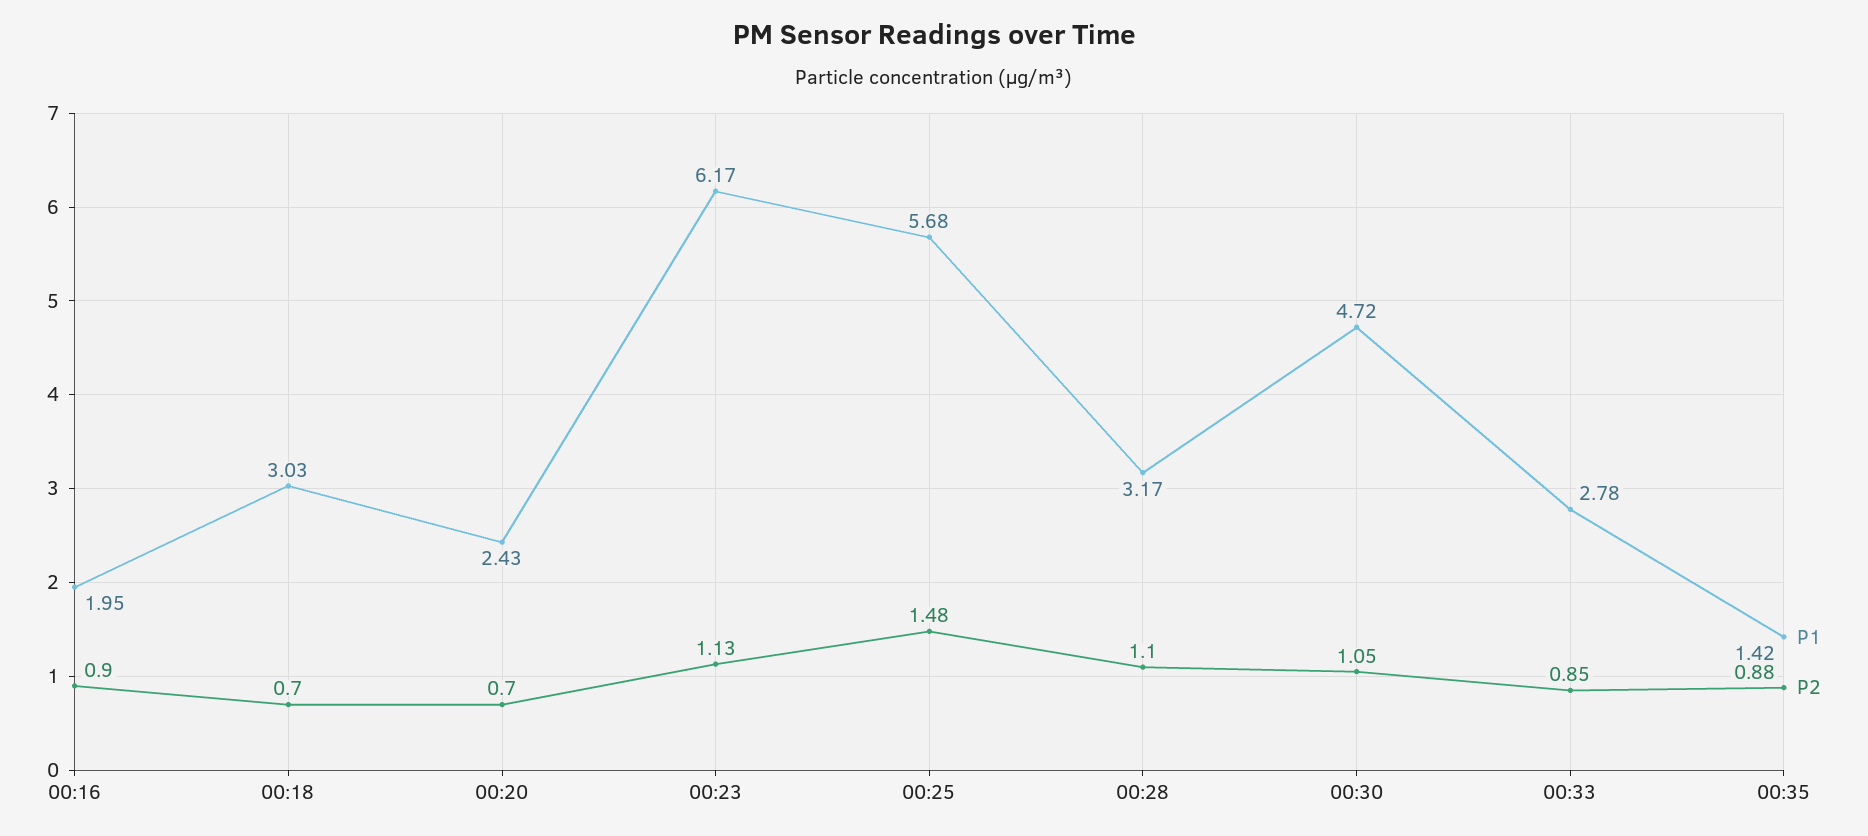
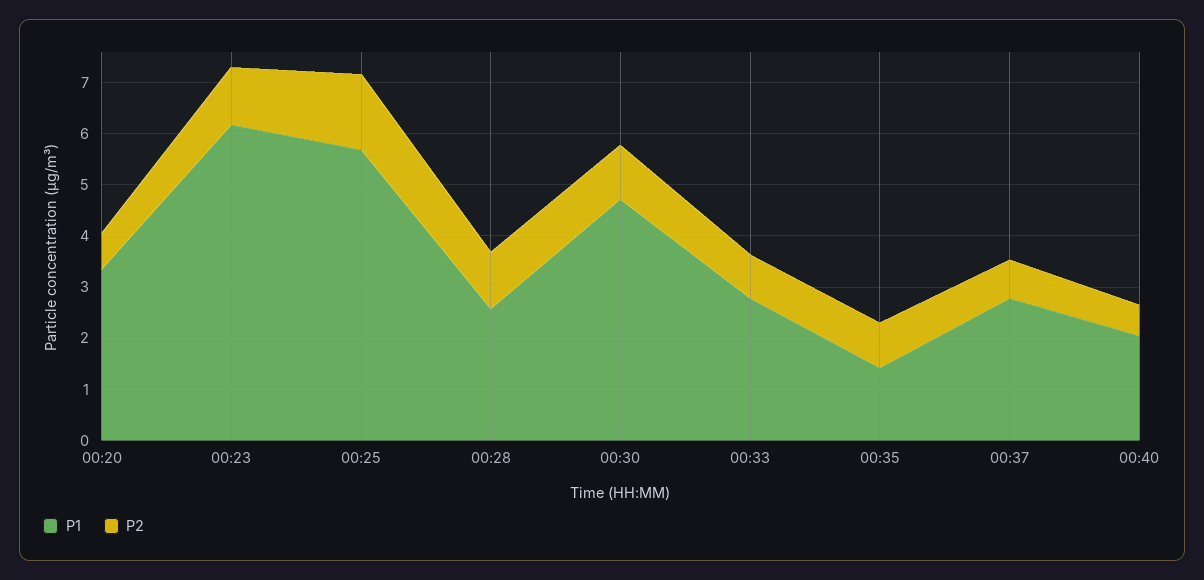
P1, 00:16: 1.95 -> none
P2, 00:16: 0.9 -> none
P1, 00:18: 3.03 -> none
P2, 00:18: 0.7 -> none
P1, 00:20: 2.43 -> 3.4
P1, 00:28: 3.17 -> 2.6
P1, 00:37: none -> 2.8
P2, 00:37: none -> 0.8
P1, 00:40: none -> 2
P2, 00:40: none -> 0.6

